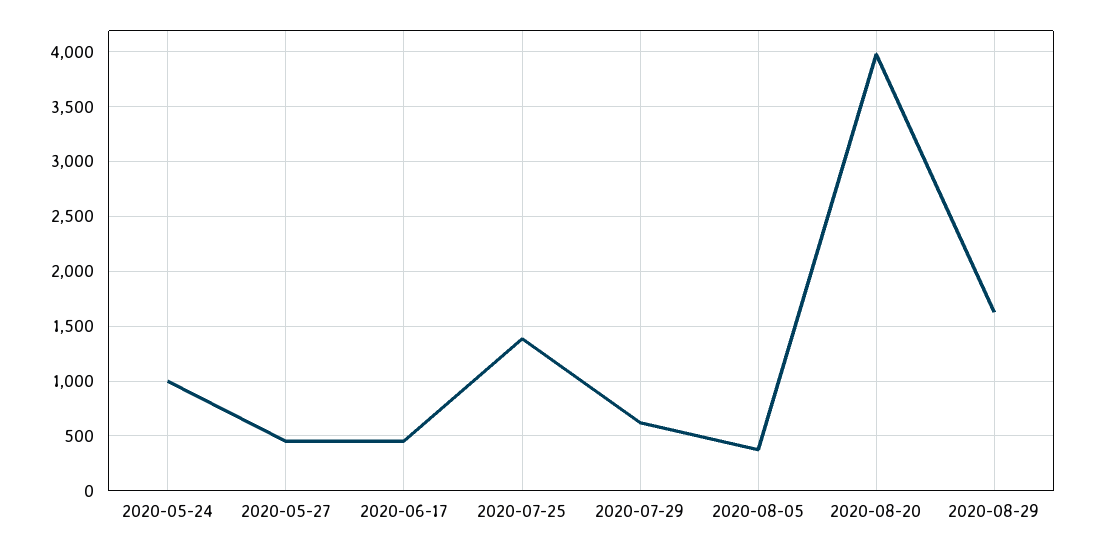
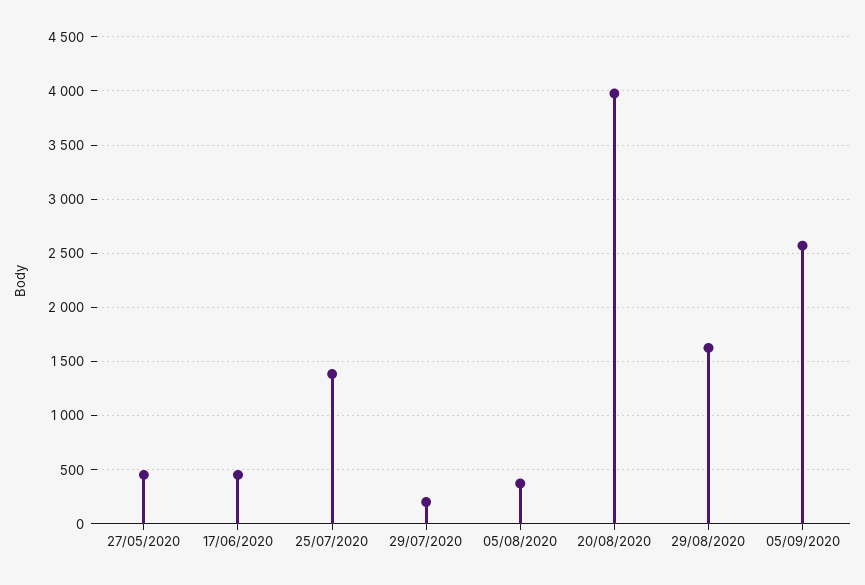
2020-05-24: 1000 -> none
2020-07-29: 600 -> 200
05/09/2020: none -> 2600

